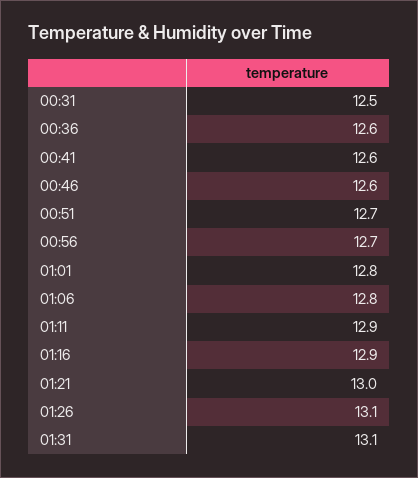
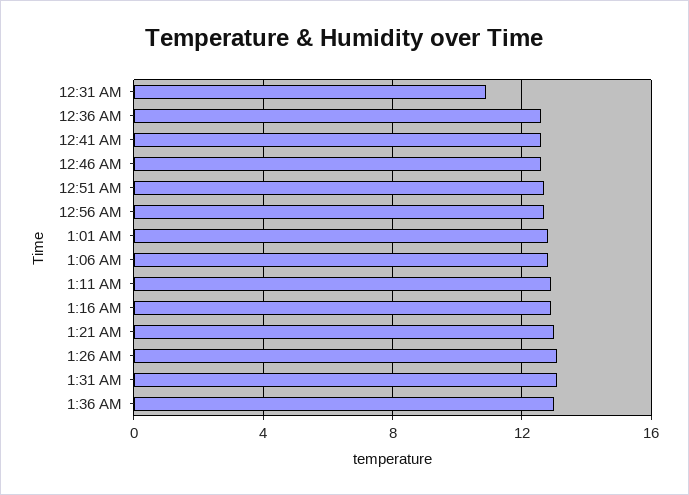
00:31: 12.5 -> 11
1:36 AM: none -> 13

